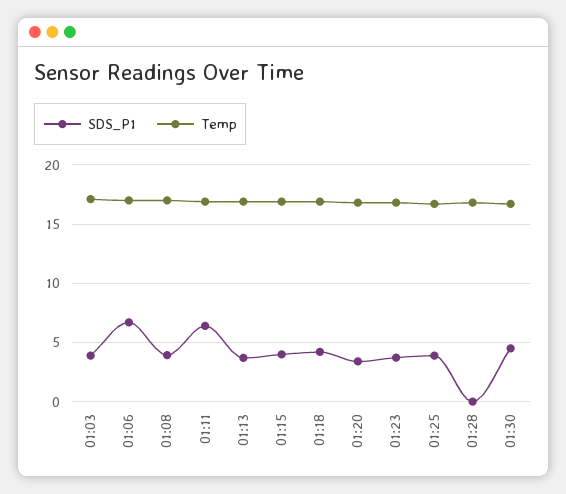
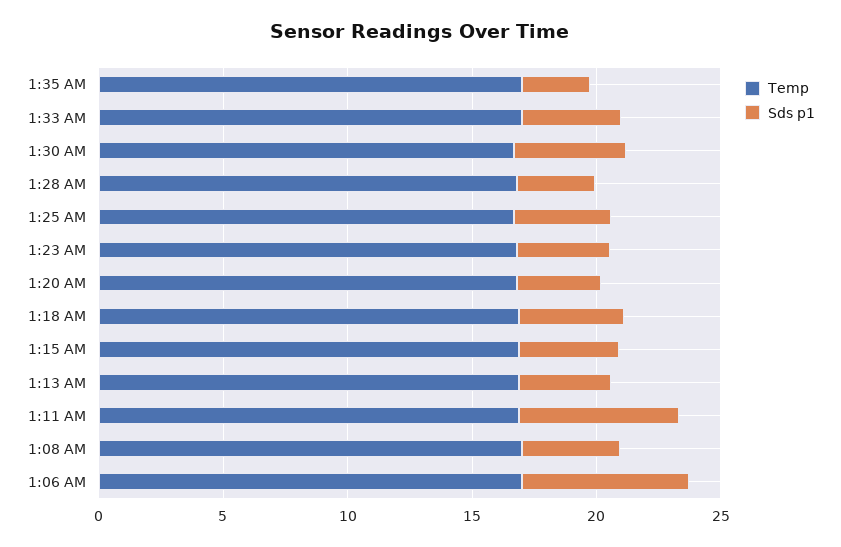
SDS_P1, 01:03: 4 -> none
Temp, 01:03: 17 -> none
SDS_P1, 01:28: 0 -> 3
Temp, 1:35 AM: none -> 17
SDS_P1, 1:35 AM: none -> 3
Temp, 1:33 AM: none -> 17
SDS_P1, 1:33 AM: none -> 4

